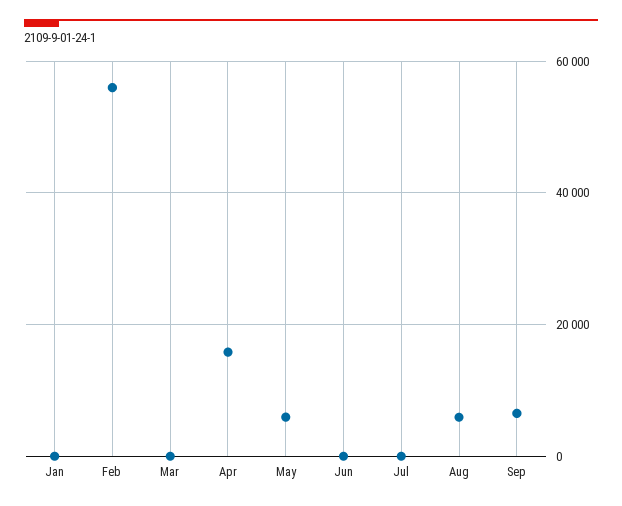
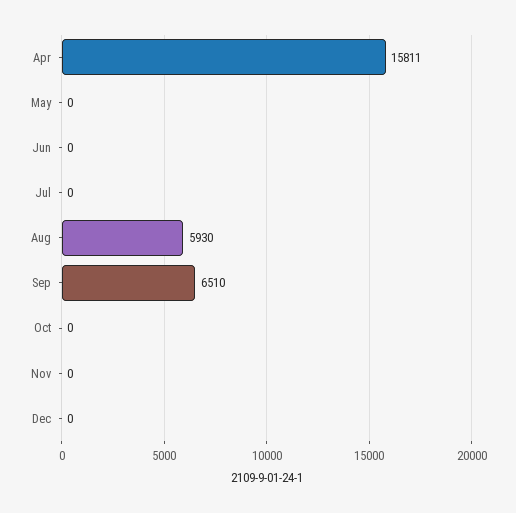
Jan: 0 -> none
Feb: 56000 -> none
Mar: 0 -> none
May: 6000 -> 0
Oct: none -> 0
Nov: none -> 0
Dec: none -> 0

